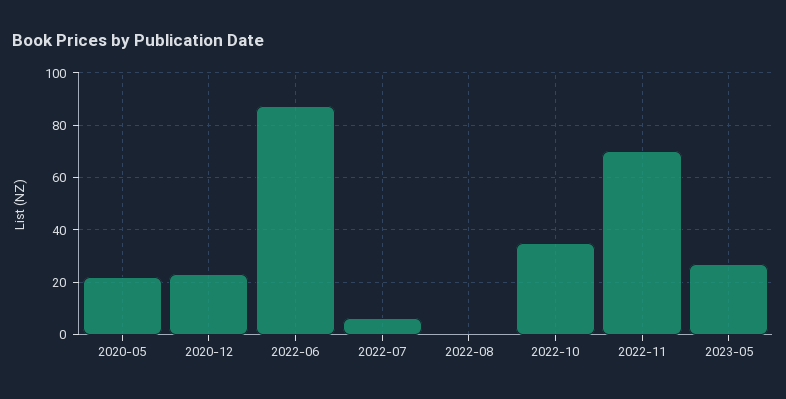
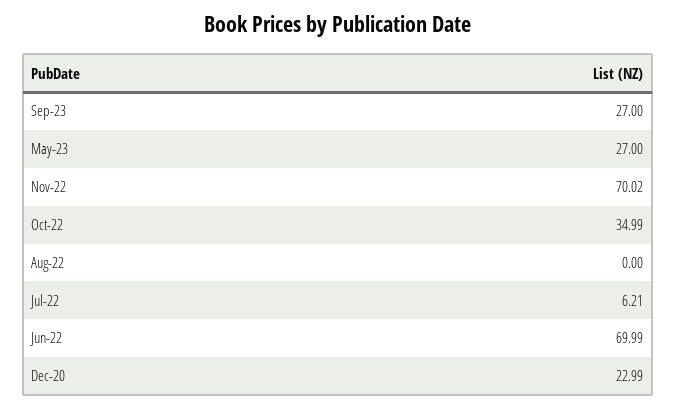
2020-05: 22.5 -> none
2022-06: 87.5 -> 69.99
Sep-23: none -> 27

